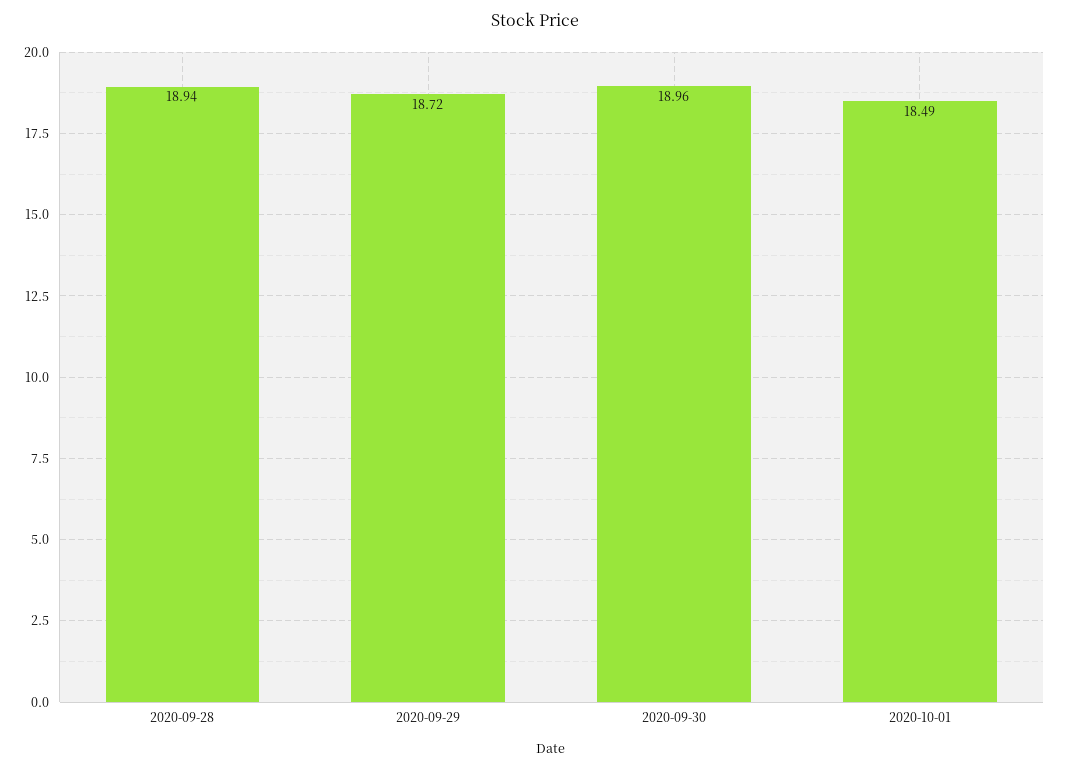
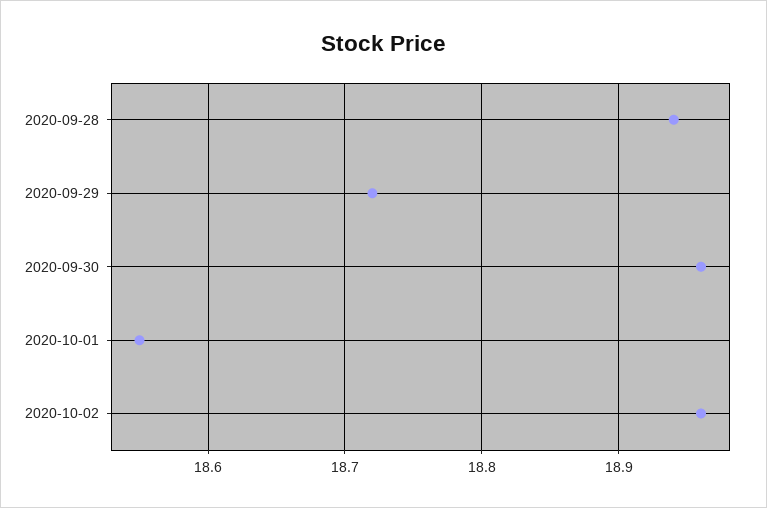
2020-10-01: 18.49 -> 18.55
2020-10-02: none -> 18.96

